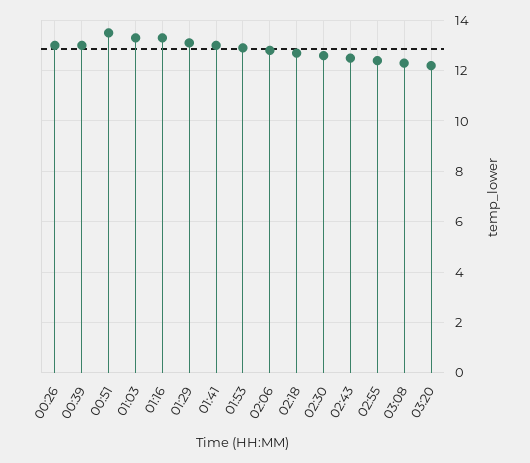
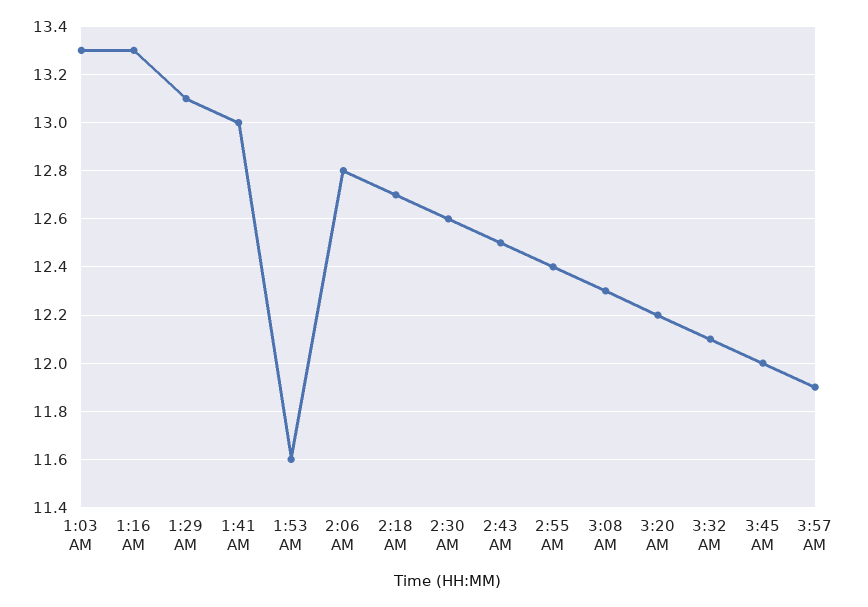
00:26: 13 -> none
00:39: 13 -> none
00:51: 13.5 -> none
01:53: 13 -> 11.6
3:32 AM: none -> 12.1
3:45 AM: none -> 12
3:57 AM: none -> 11.9

